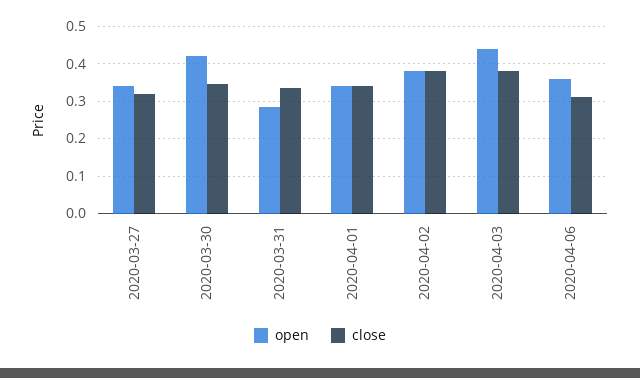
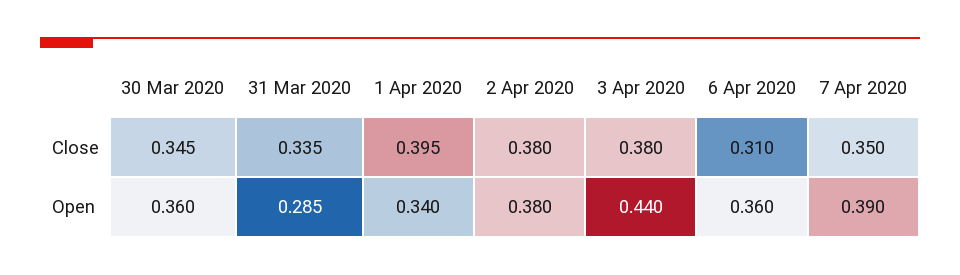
open, 2020-03-27: 0.34 -> none
close, 2020-03-27: 0.32 -> none
open, 2020-03-30: 0.42 -> 0.36
close, 2020-04-01: 0.34 -> 0.395
close, 7 Apr 2020: none -> 0.35
open, 7 Apr 2020: none -> 0.39

